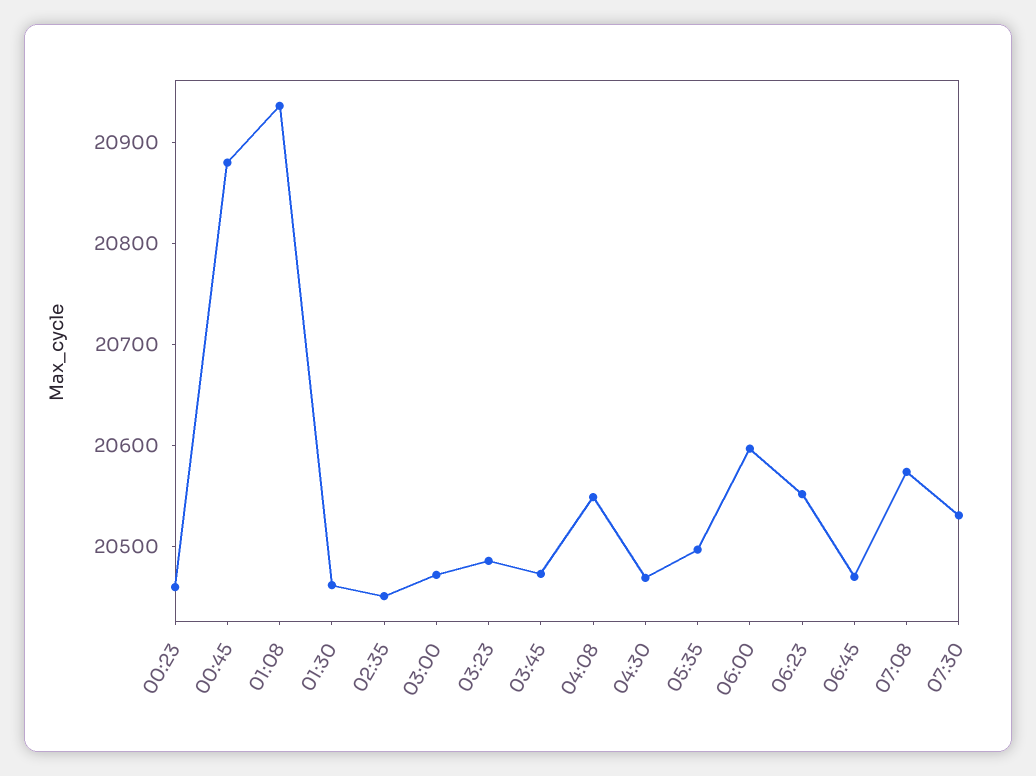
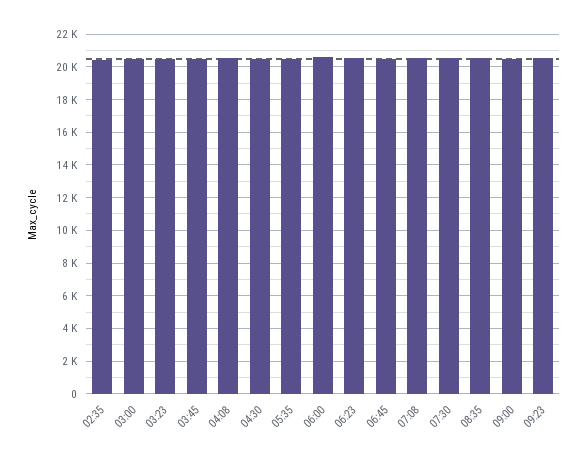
00:23: 20460 -> none
00:45: 20880 -> none
01:08: 20940 -> none
01:30: 20460 -> none
08:35: none -> 20500
09:00: none -> 20500
09:23: none -> 20500

